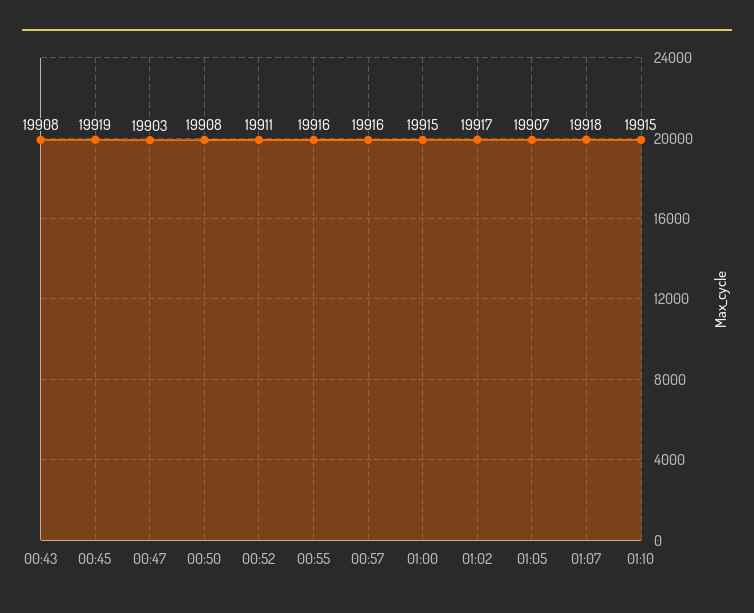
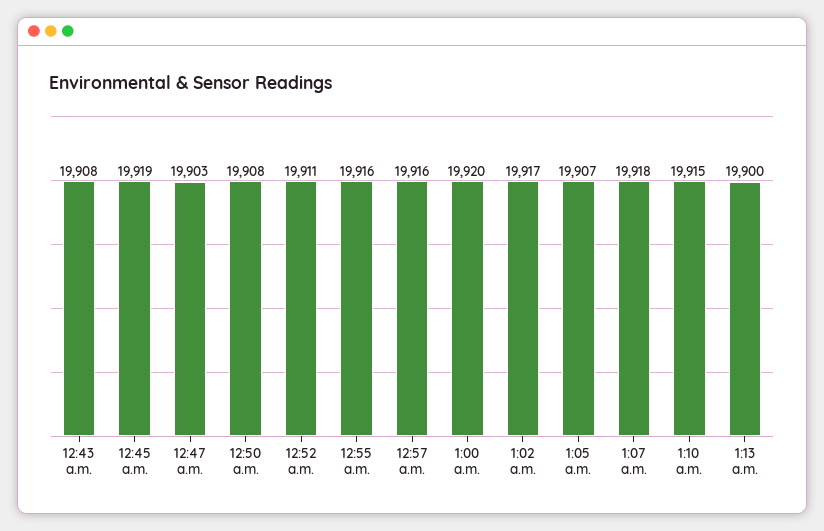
01:00: 19915 -> 19920
1:13 a.m.: none -> 19900

